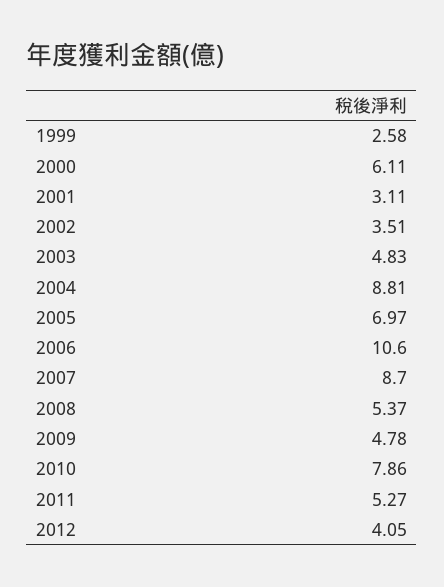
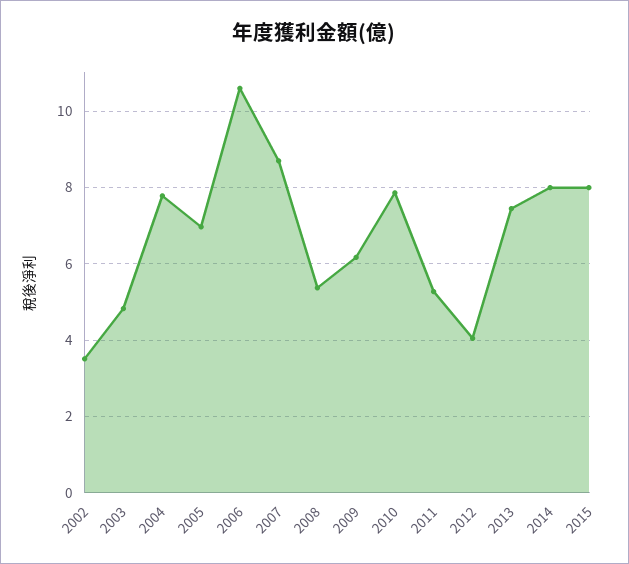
1999: 2.58 -> none
2000: 6.11 -> none
2001: 3.11 -> none
2004: 8.81 -> 7.8
2009: 4.78 -> 6.2
2013: none -> 7.4
2014: none -> 8
2015: none -> 8

